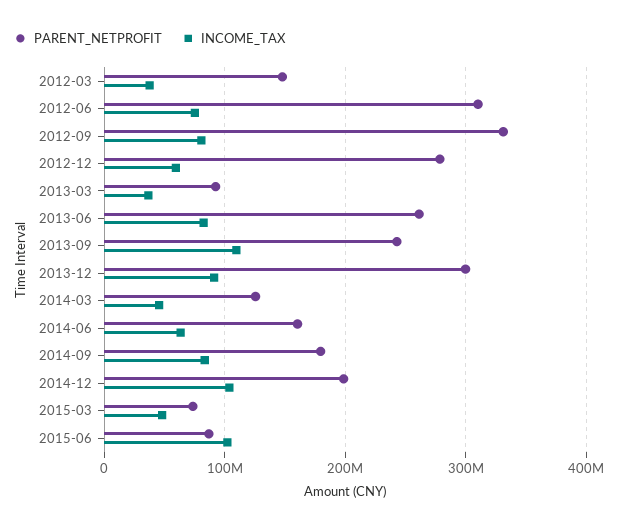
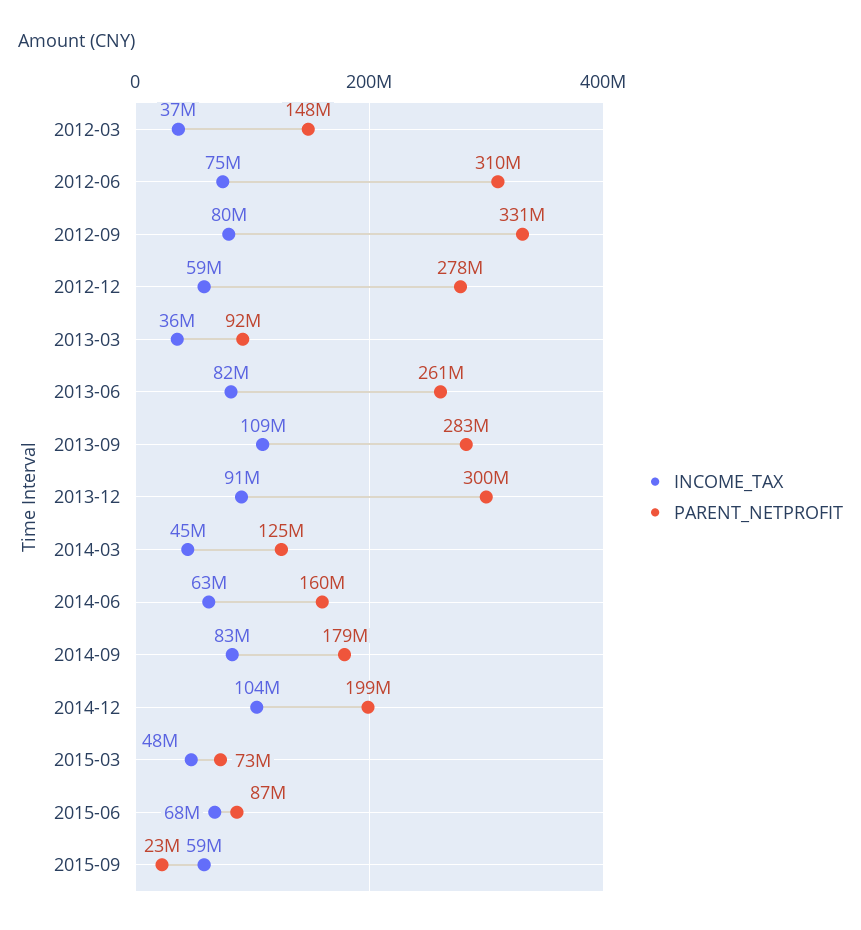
PARENT_NETPROFIT, 2013-09: 240000000 -> 283000000
INCOME_TAX, 2015-06: 100000000 -> 68000000
INCOME_TAX, 2015-09: none -> 59000000
PARENT_NETPROFIT, 2015-09: none -> 23000000

